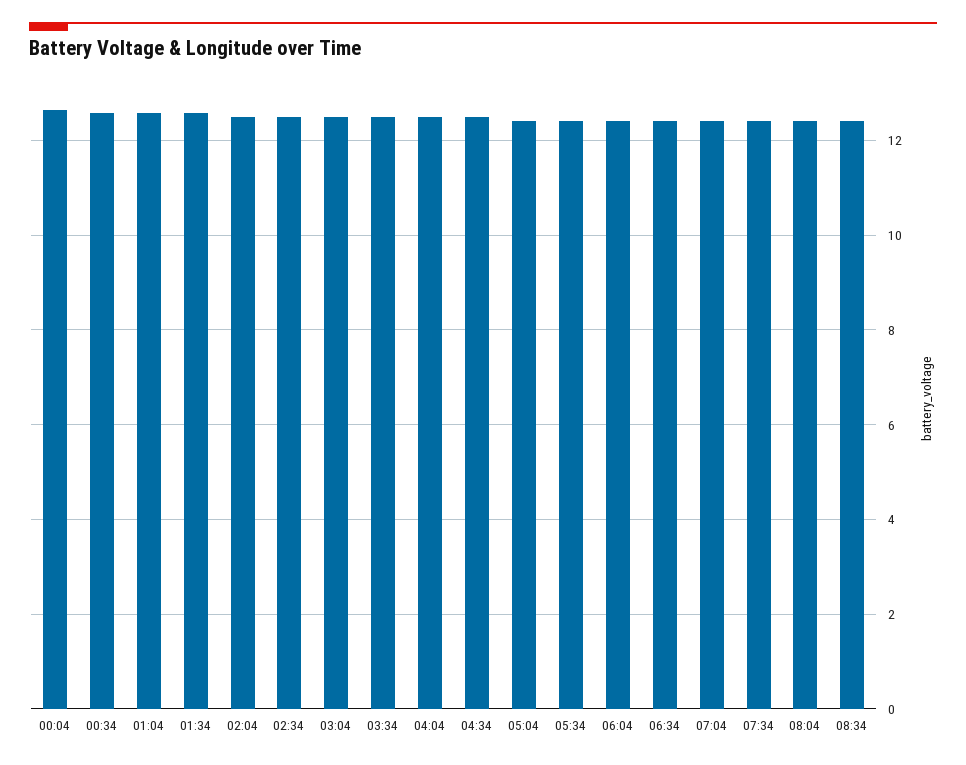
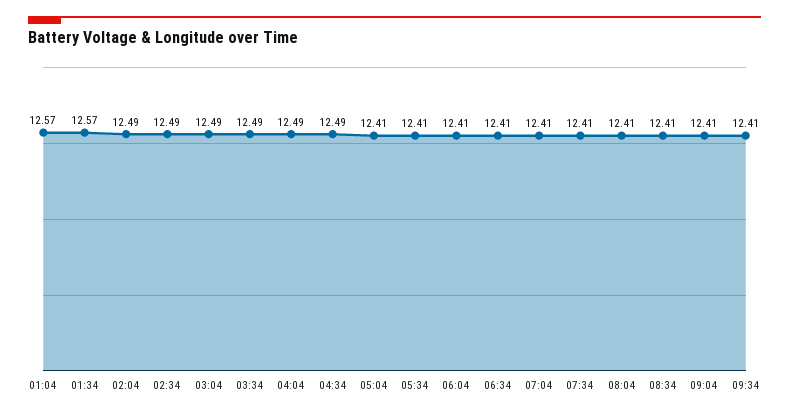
00:04: 12.6 -> none
00:34: 12.6 -> none
09:04: none -> 12.41
09:34: none -> 12.41

